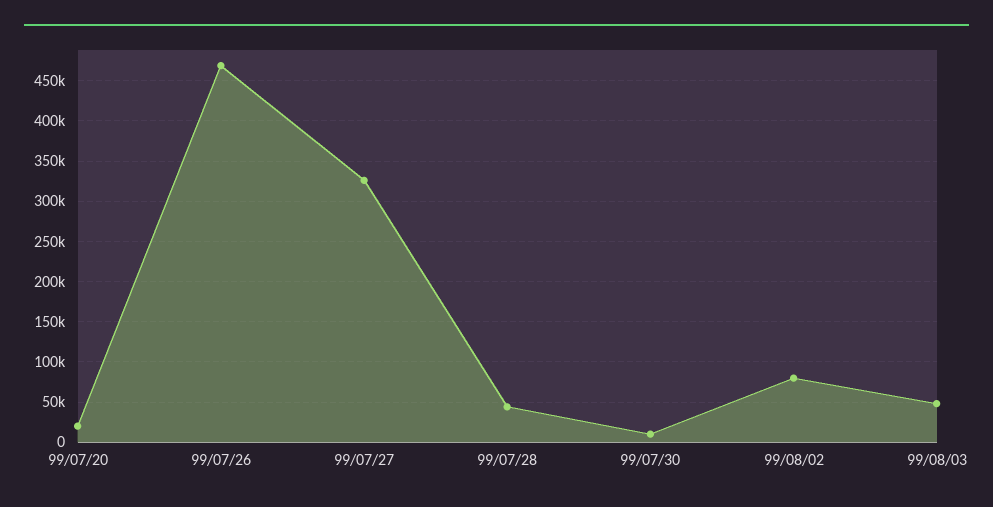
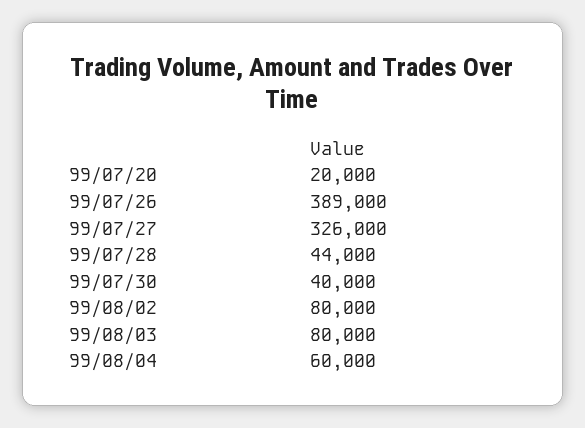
99/07/26: 470000 -> 389000
99/07/30: 10000 -> 40000
99/08/03: 50000 -> 80000
99/08/04: none -> 60000

